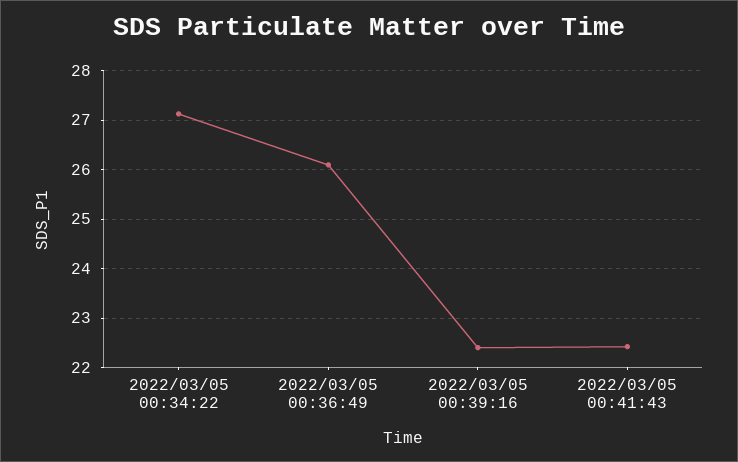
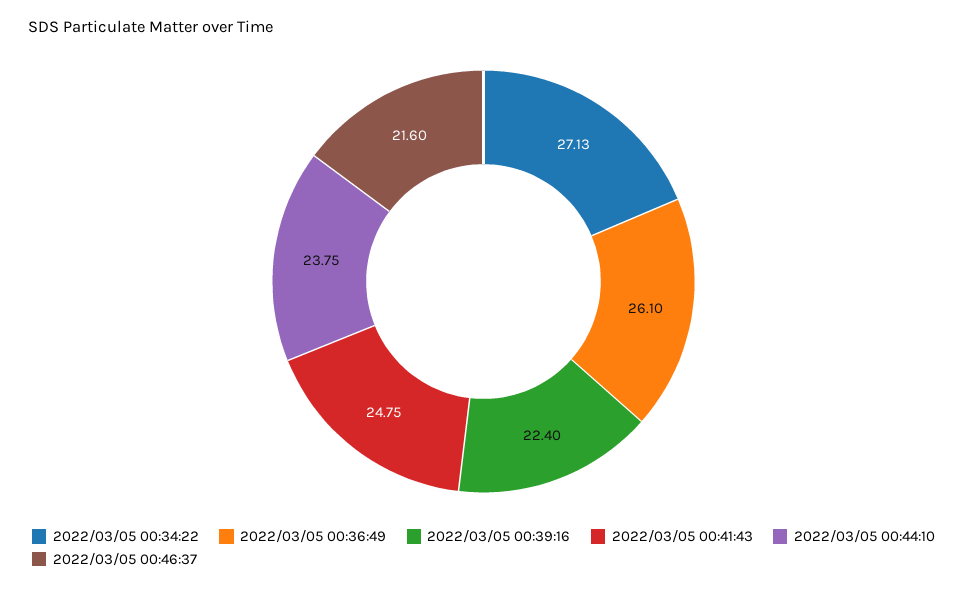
2022/03/05 00:41:43: 22.4 -> 24.75
2022/03/05 00:44:10: none -> 23.75
2022/03/05 00:46:37: none -> 21.6

